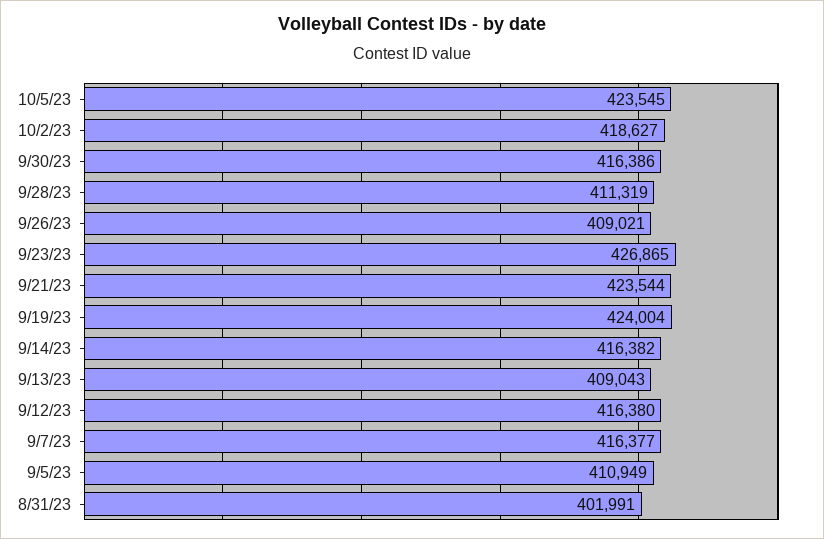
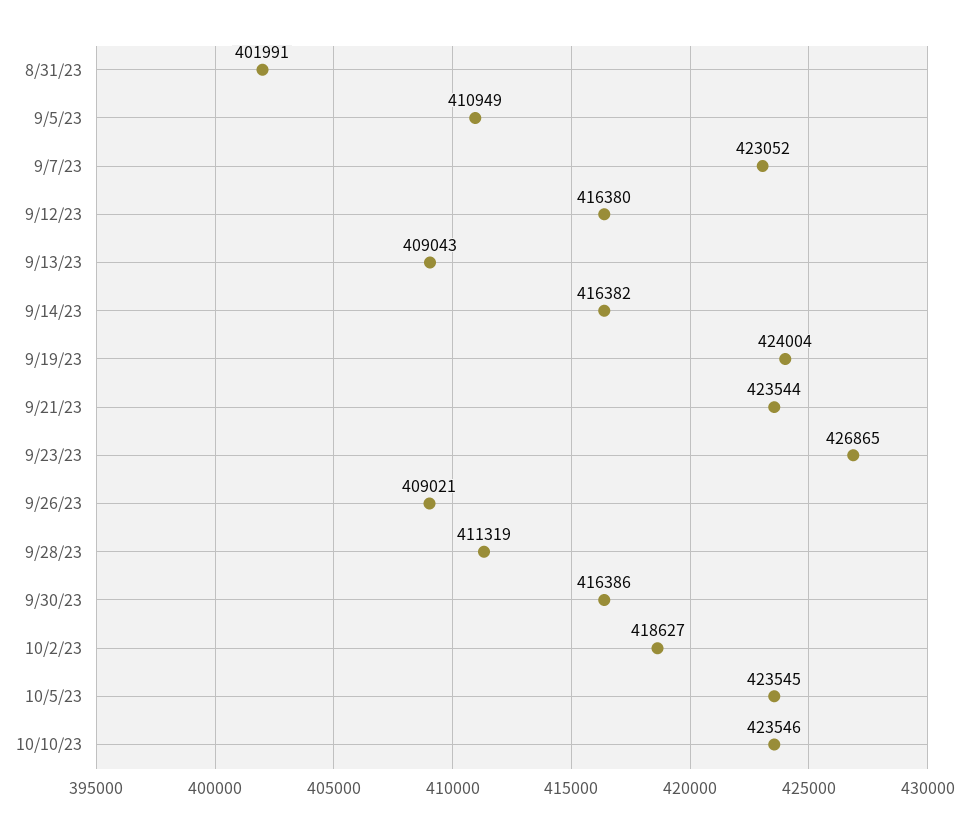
9/7/23: 416377 -> 423052
10/10/23: none -> 423546

